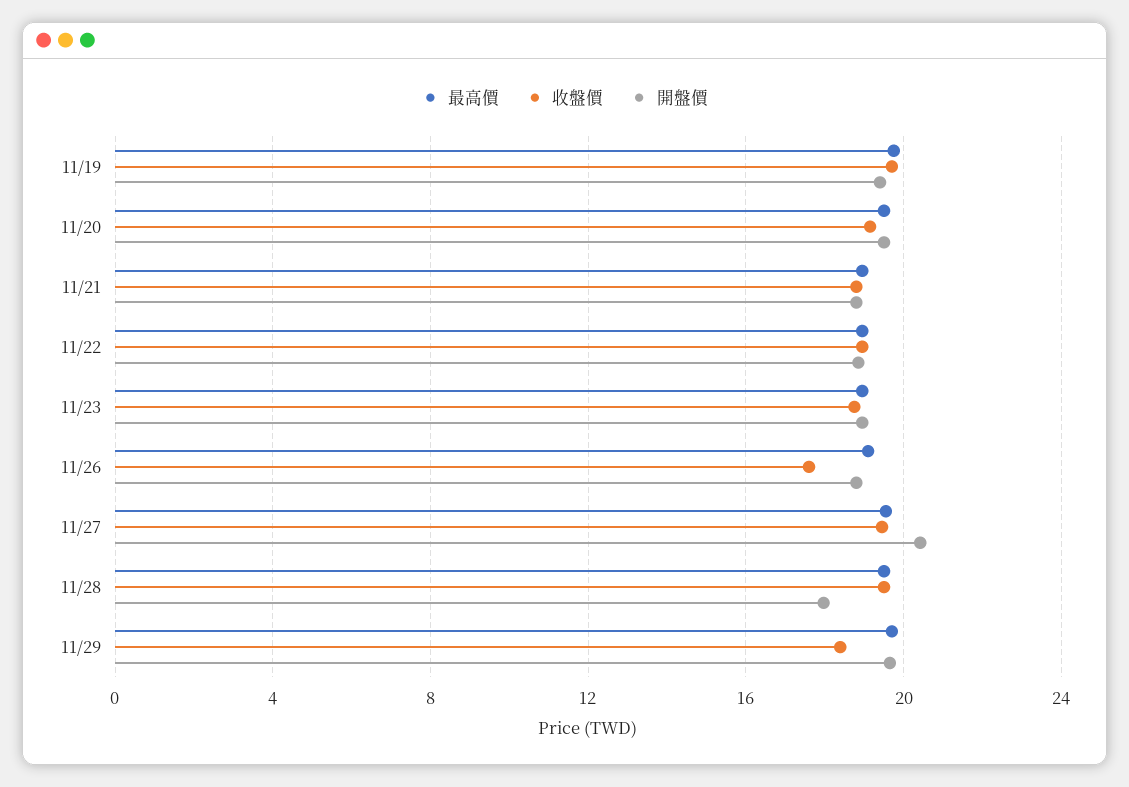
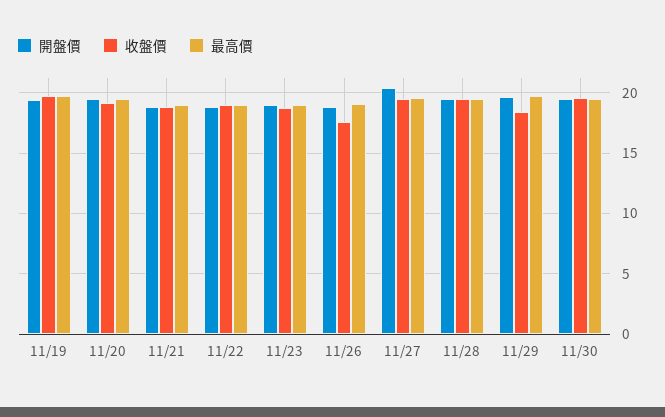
開盤價, 11/28: 18 -> 19.5
開盤價, 11/30: none -> 19.5
收盤價, 11/30: none -> 19.5
最高價, 11/30: none -> 19.5

